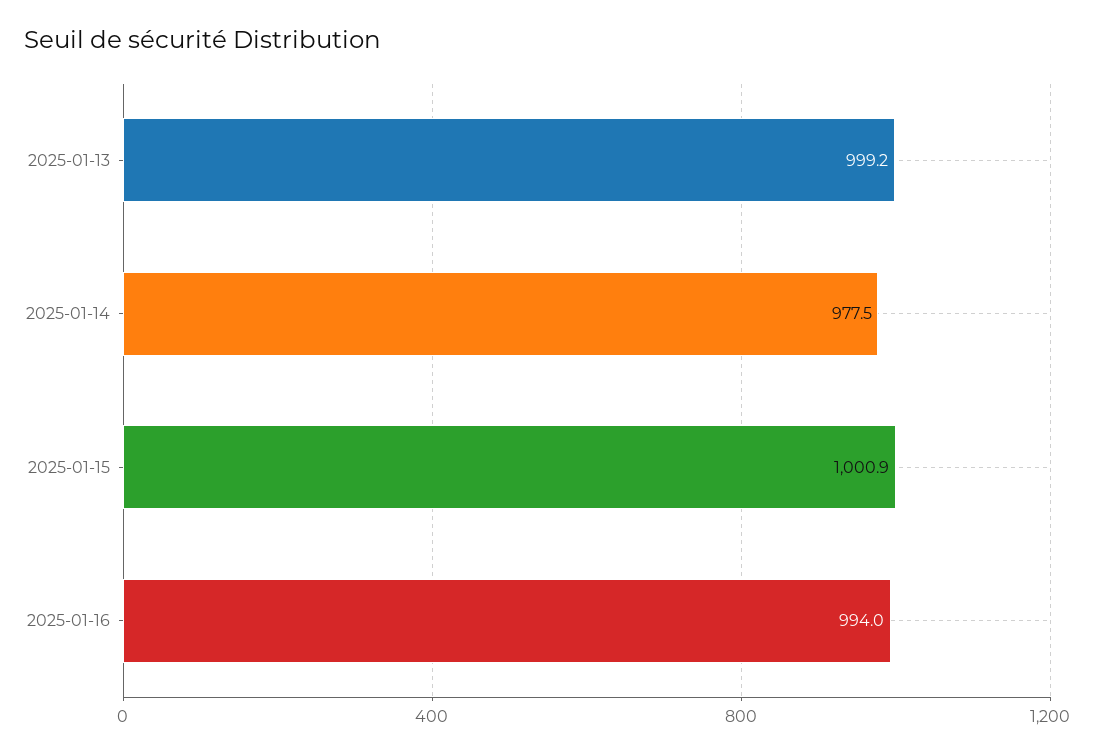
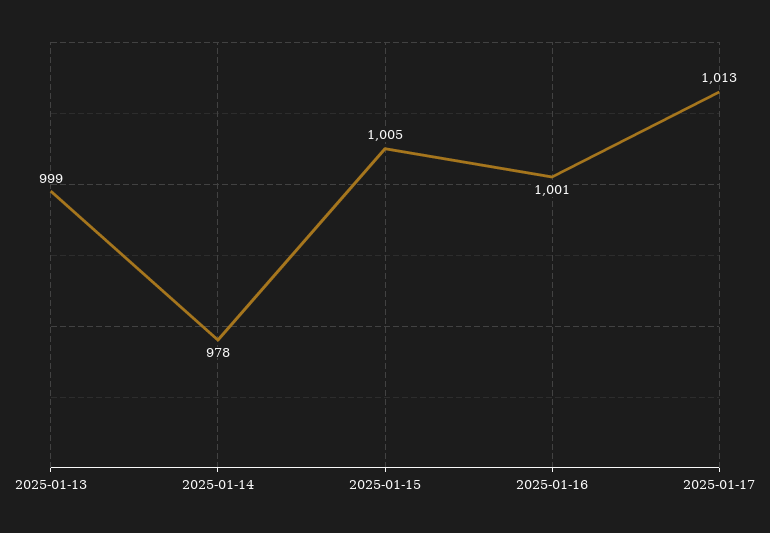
2025-01-15: 1000.9 -> 1005
2025-01-16: 994 -> 1001
2025-01-17: none -> 1013

